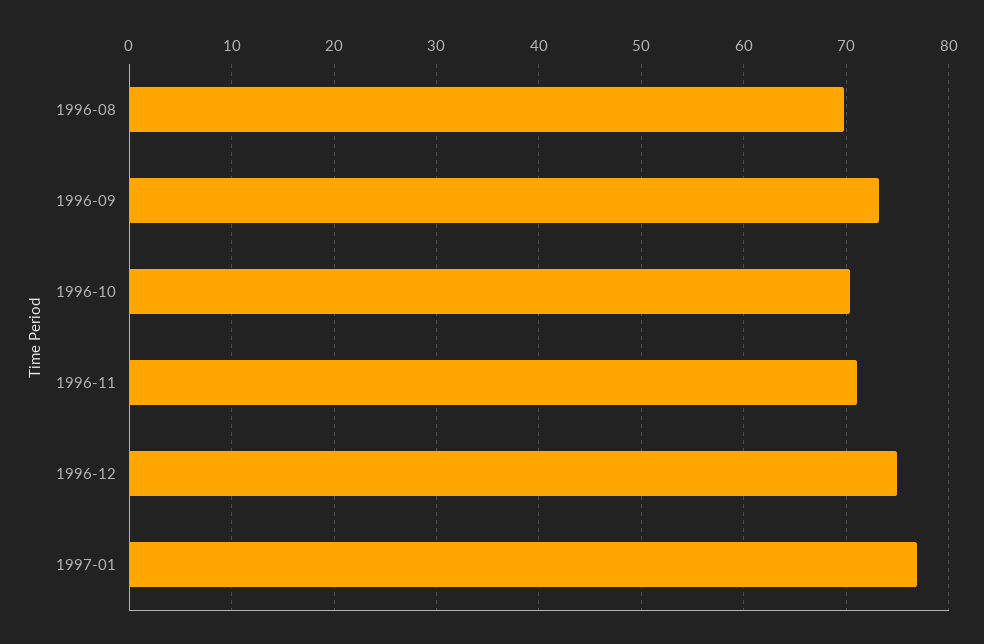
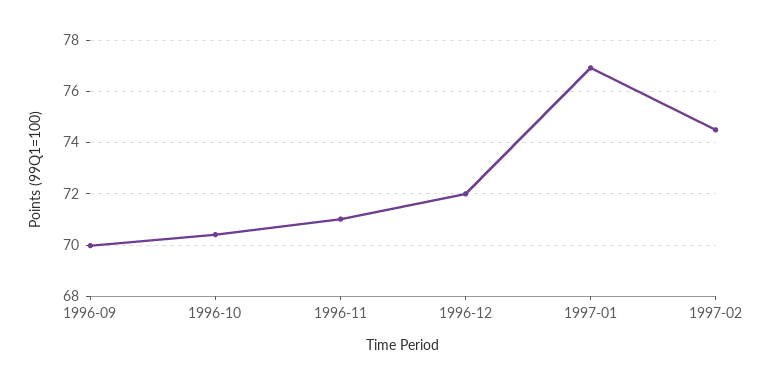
1996-08: 70 -> none
1996-09: 73 -> 70
1996-12: 75 -> 72
1997-02: none -> 74.5

